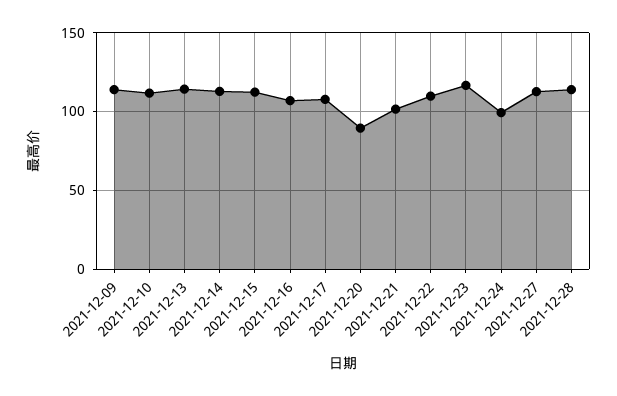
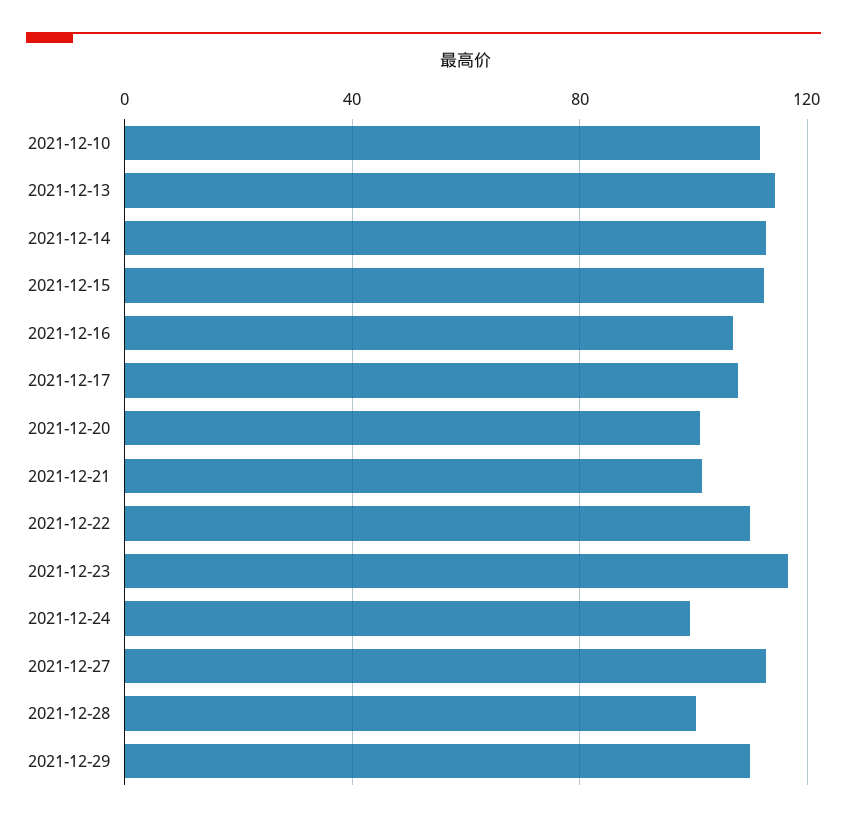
2021-12-09: 115 -> none
2021-12-20: 90 -> 100
2021-12-28: 115 -> 100
2021-12-29: none -> 110

